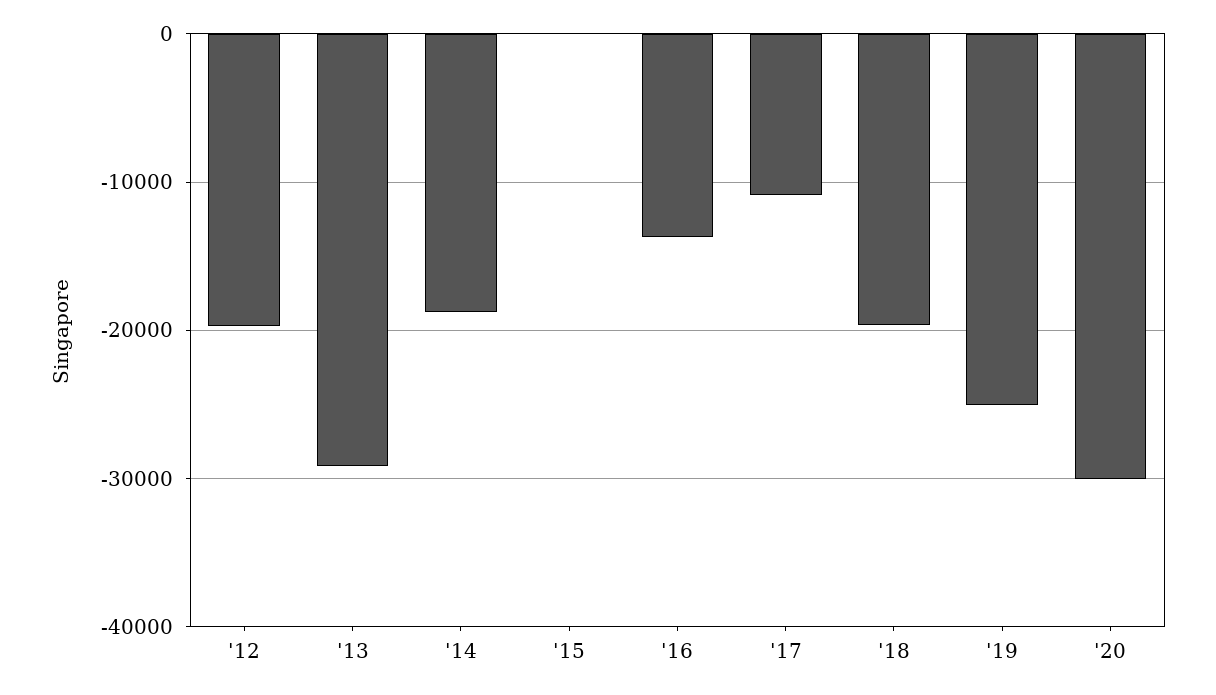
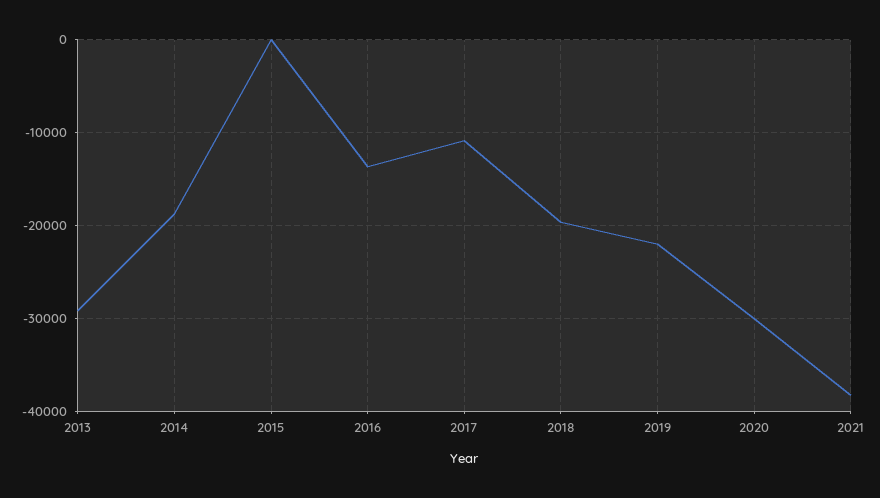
'12: -20000 -> none
'19: -25000 -> -22000
2021: none -> -38000

